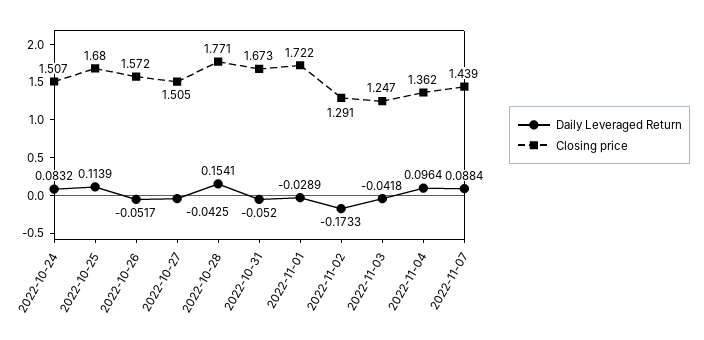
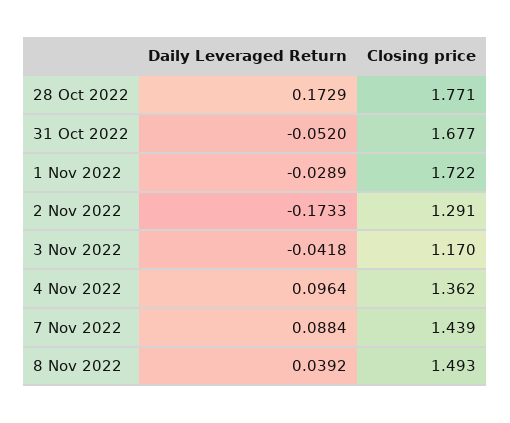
Daily Leveraged Return, 2022-10-24: 0.0832 -> none
Closing price, 2022-10-24: 1.507 -> none
Daily Leveraged Return, 2022-10-25: 0.1139 -> none
Closing price, 2022-10-25: 1.68 -> none
Daily Leveraged Return, 2022-10-26: -0.0517 -> none
Closing price, 2022-10-26: 1.572 -> none
Daily Leveraged Return, 2022-10-27: -0.0425 -> none
Closing price, 2022-10-27: 1.505 -> none
Daily Leveraged Return, 2022-10-28: 0.1541 -> 0.1729
Closing price, 2022-10-31: 1.673 -> 1.677
Closing price, 2022-11-03: 1.247 -> 1.17
Daily Leveraged Return, 8 Nov 2022: none -> 0.0392
Closing price, 8 Nov 2022: none -> 1.493

